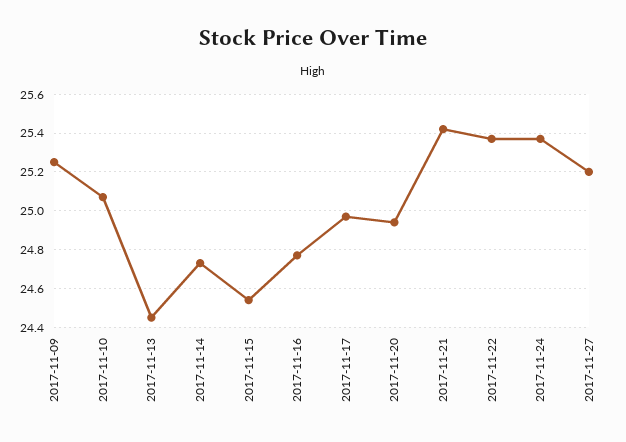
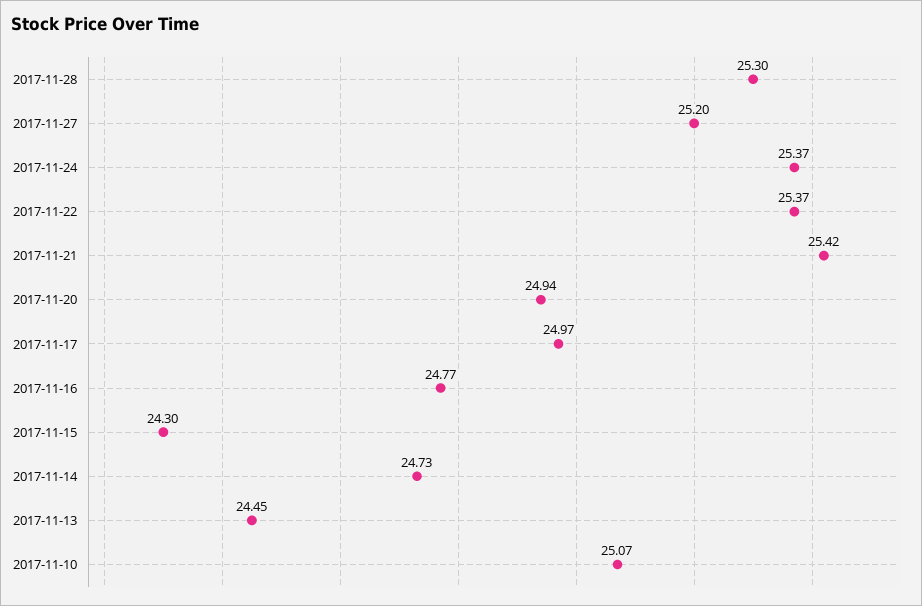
2017-11-09: 25.25 -> none
2017-11-15: 24.55 -> 24.3
2017-11-28: none -> 25.3

